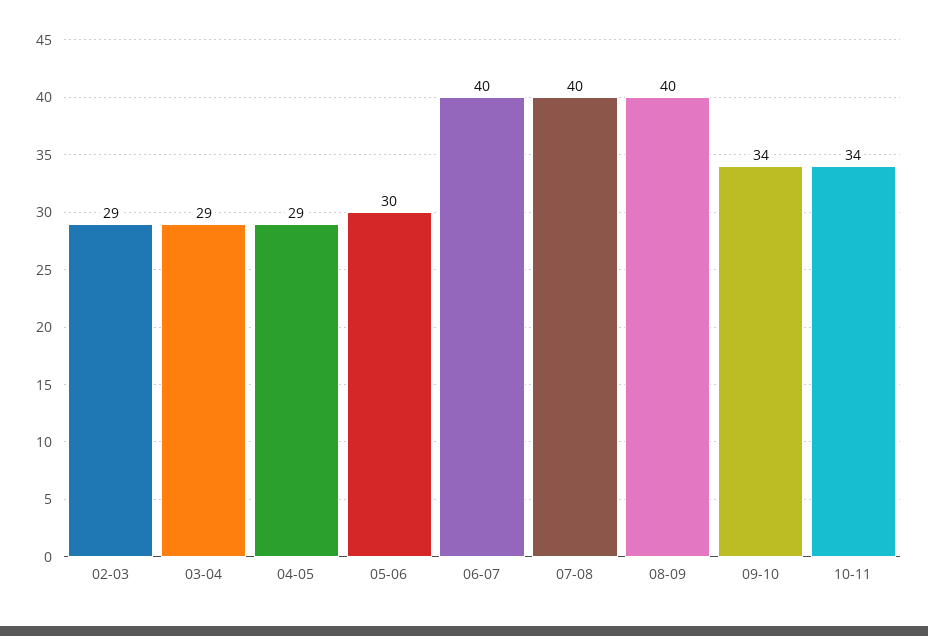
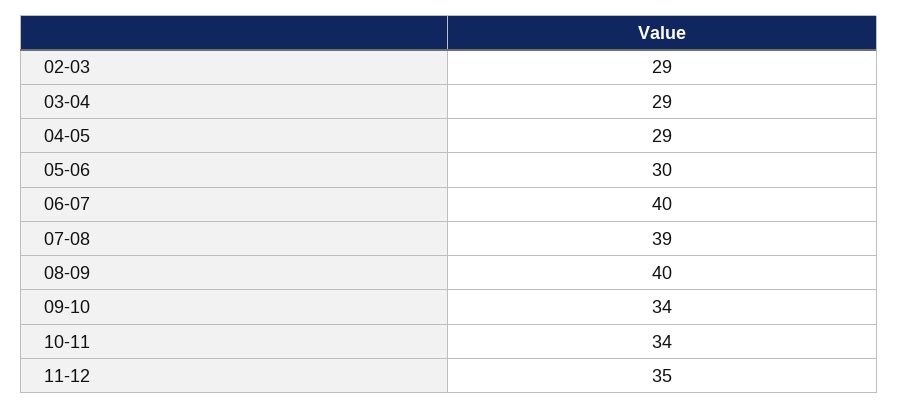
07-08: 40 -> 39
11-12: none -> 35

